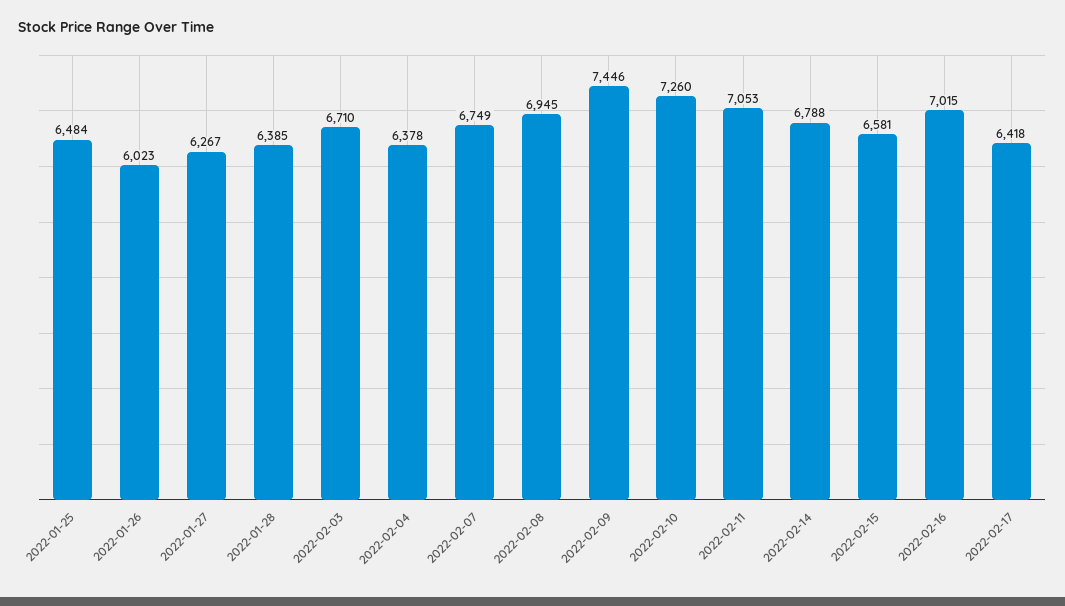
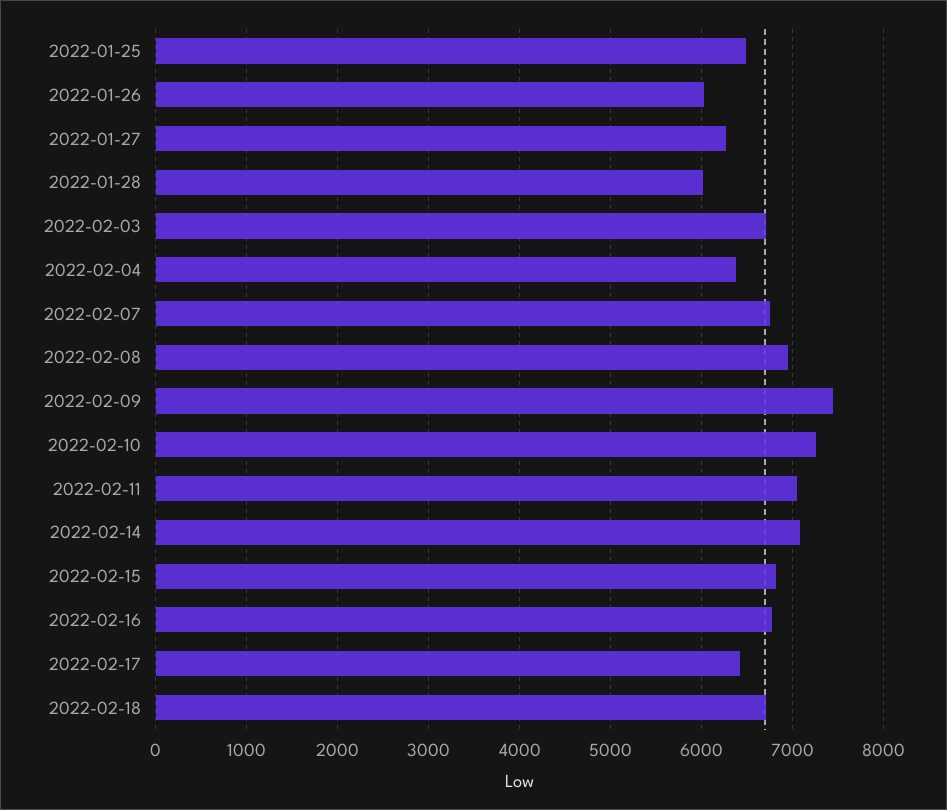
2022-01-28: 6385 -> 6000
2022-02-14: 6788 -> 7100
2022-02-15: 6581 -> 6800
2022-02-16: 7015 -> 6800
2022-02-18: none -> 6700

